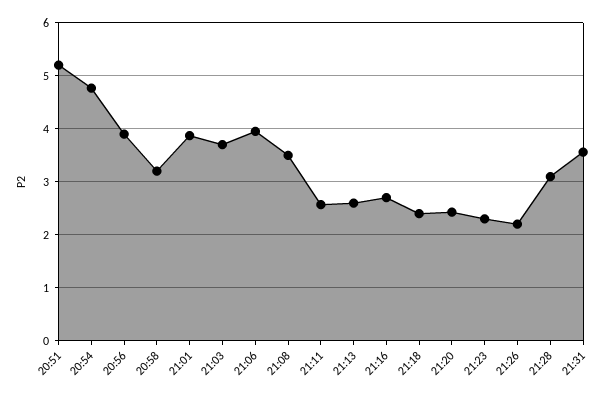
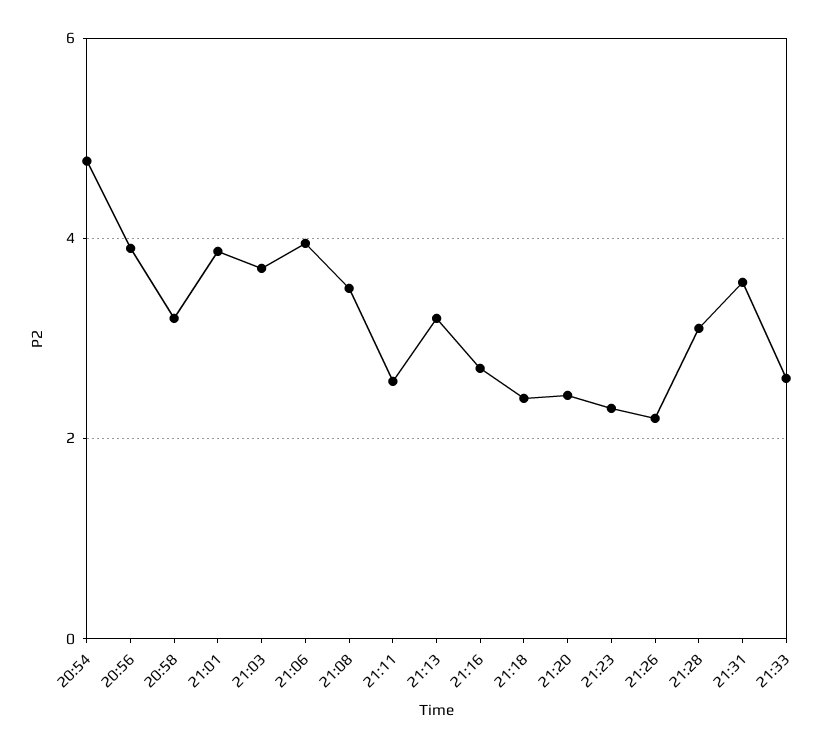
20:51: 5.2 -> none
21:13: 2.6 -> 3.2
21:33: none -> 2.6

